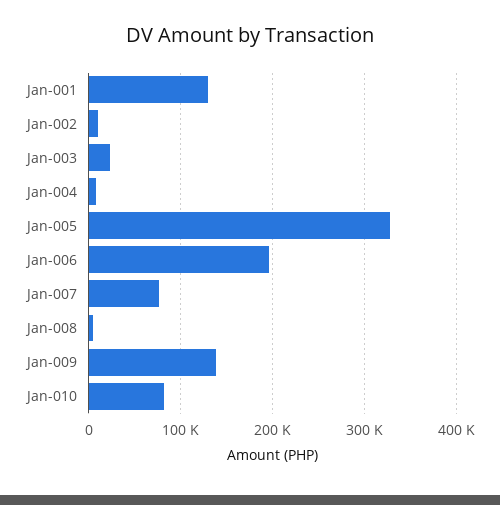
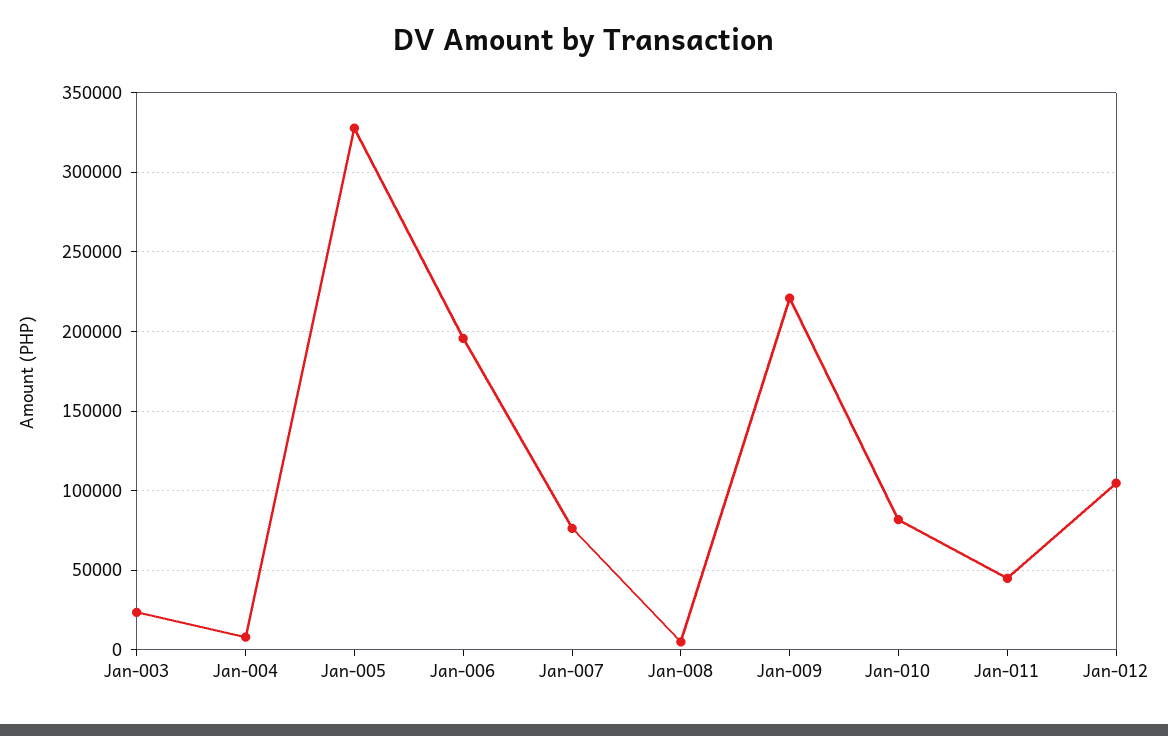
Jan-001: 130000 -> none
Jan-002: 10000 -> none
Jan-009: 140000 -> 220000
Jan-011: none -> 45000
Jan-012: none -> 105000

